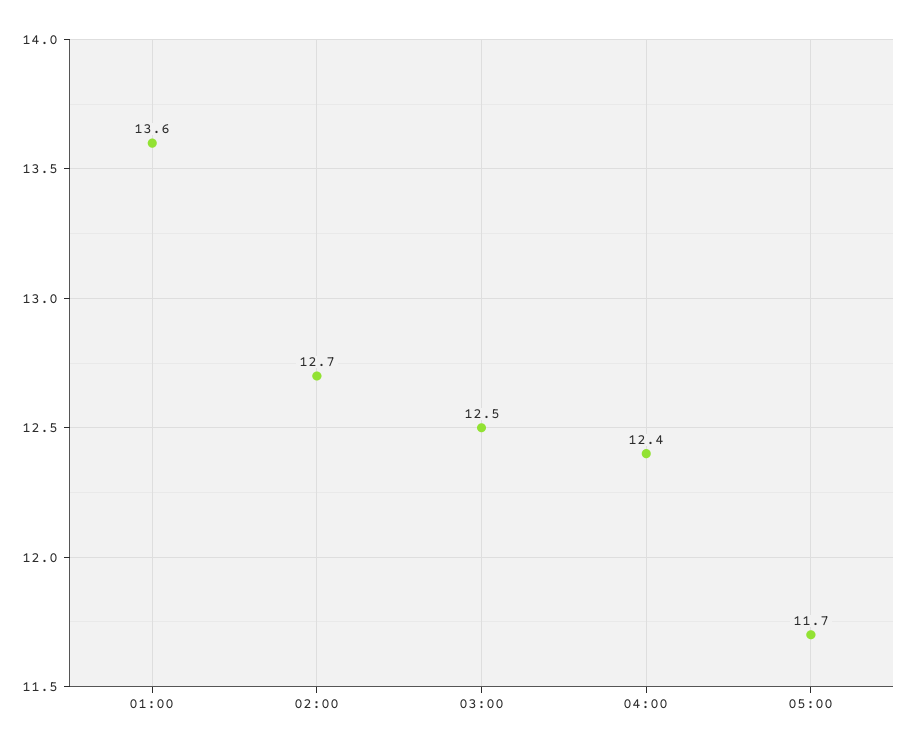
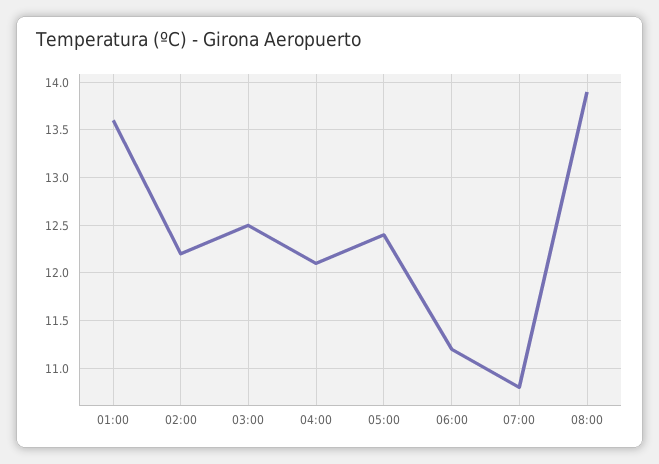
02:00: 12.7 -> 12.2
04:00: 12.4 -> 12.1
05:00: 11.7 -> 12.4
06:00: none -> 11.2
07:00: none -> 10.8
08:00: none -> 13.9

